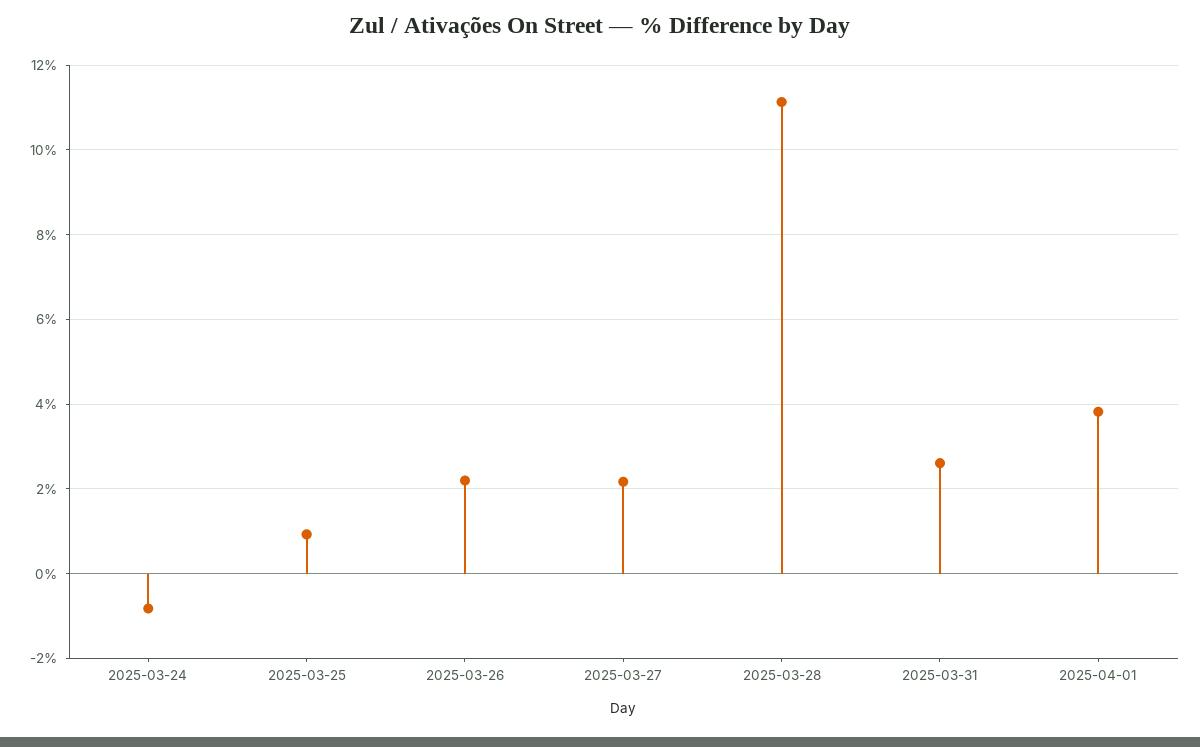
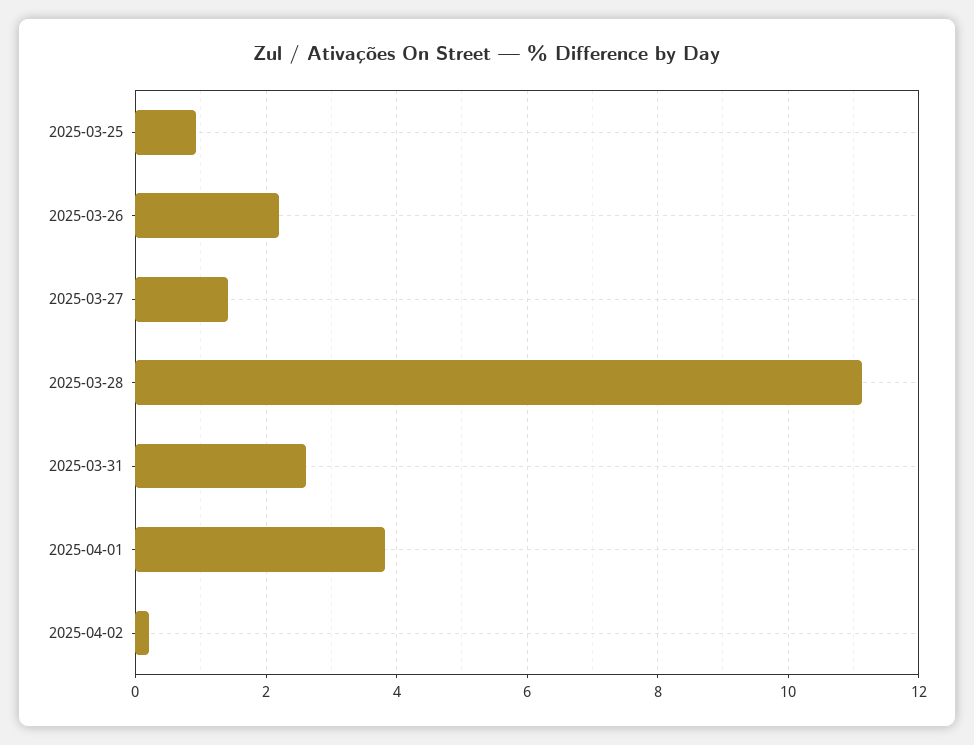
2025-03-24: -0.8 -> none
2025-03-27: 2.2 -> 1.4
2025-04-02: none -> 0.2

